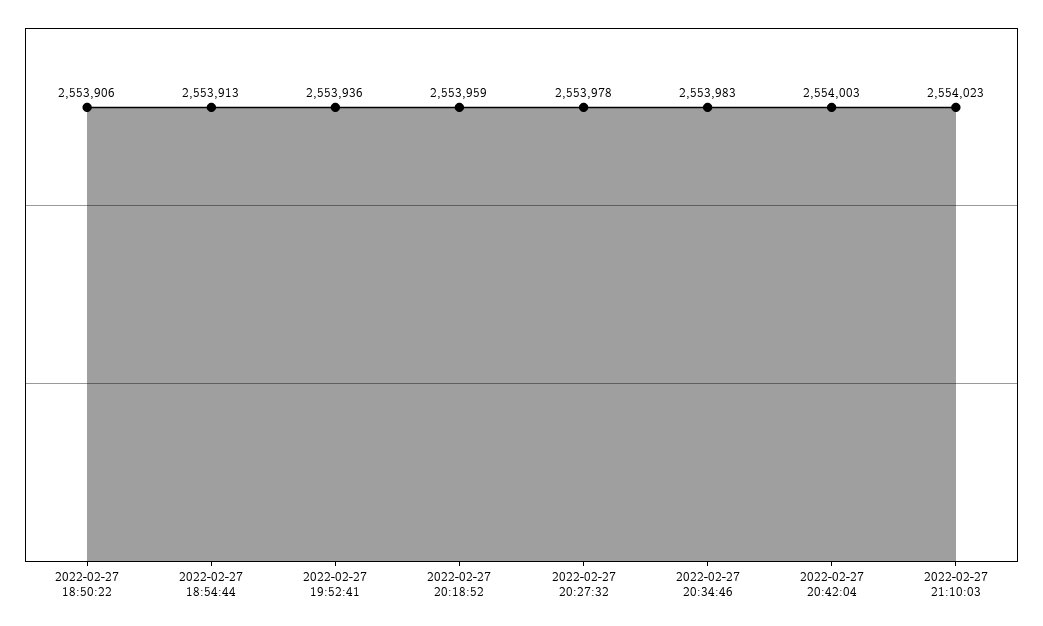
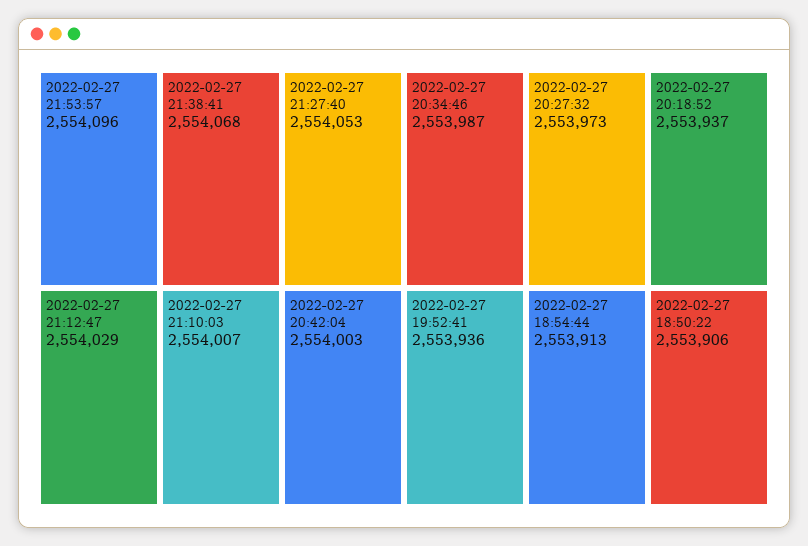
2022-02-27 20:18:52: 2553959 -> 2553937
2022-02-27 20:27:32: 2553978 -> 2553973
2022-02-27 20:34:46: 2553983 -> 2553987
2022-02-27 21:10:03: 2554023 -> 2554007
2022-02-27 21:53:57: none -> 2554096
2022-02-27 21:38:41: none -> 2554068
2022-02-27 21:27:40: none -> 2554053
2022-02-27 21:12:47: none -> 2554029

